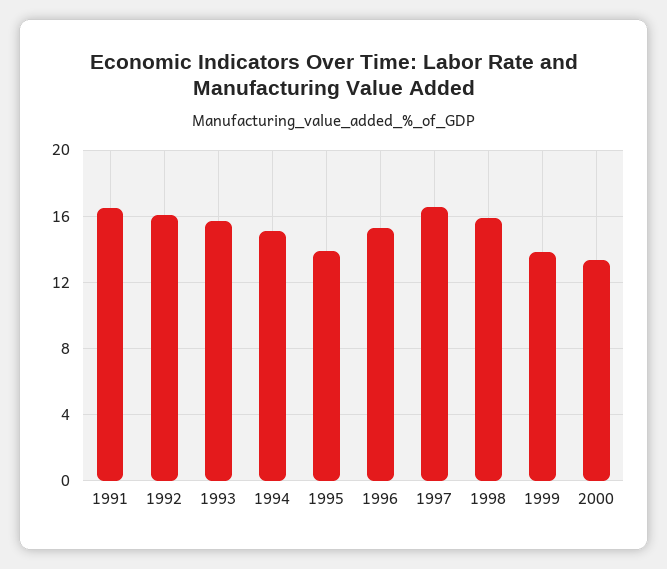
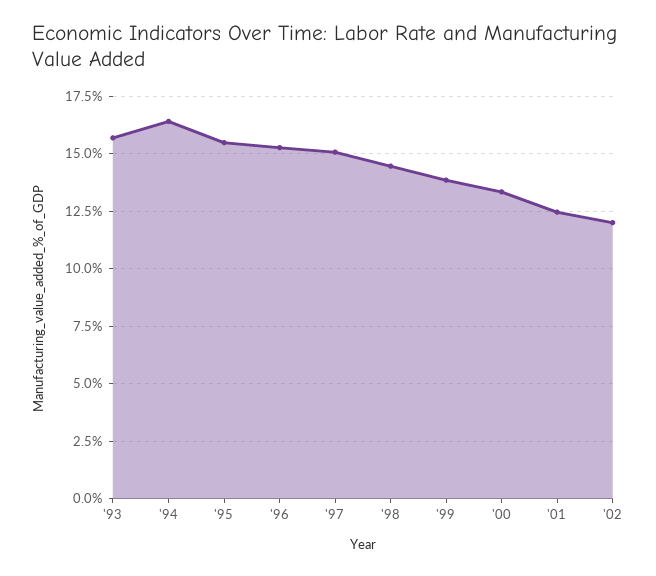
1991: 16.5 -> none
1992: 16 -> none
1994: 15 -> 16.5
1995: 14 -> 15.5
1997: 16.5 -> 15
1998: 16 -> 14.5
'01: none -> 12.5
'02: none -> 12

